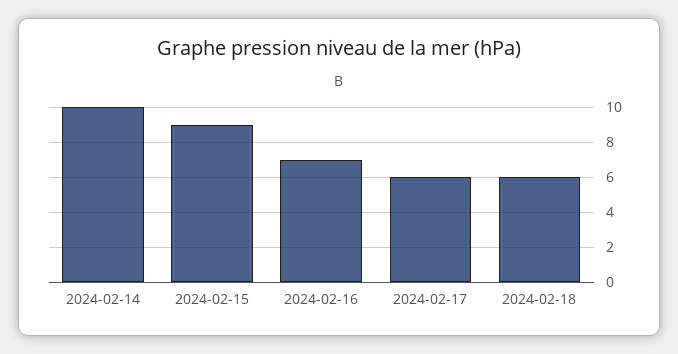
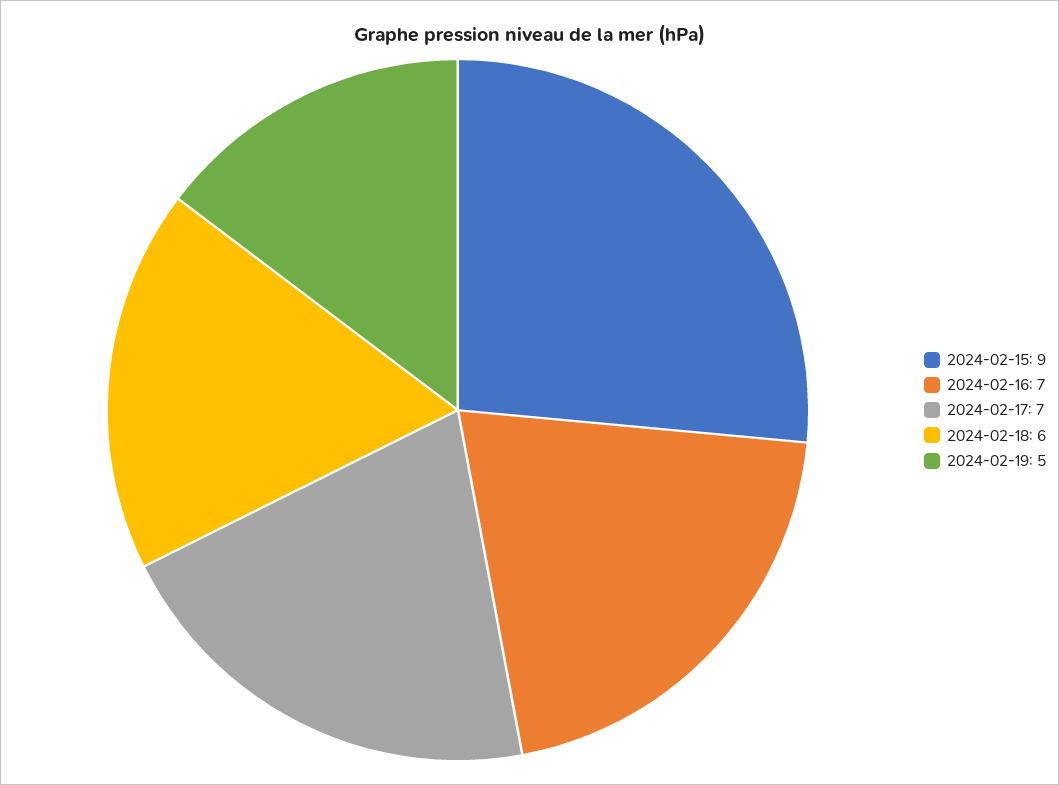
2024-02-14: 10 -> none
2024-02-17: 6 -> 7
2024-02-19: none -> 5

